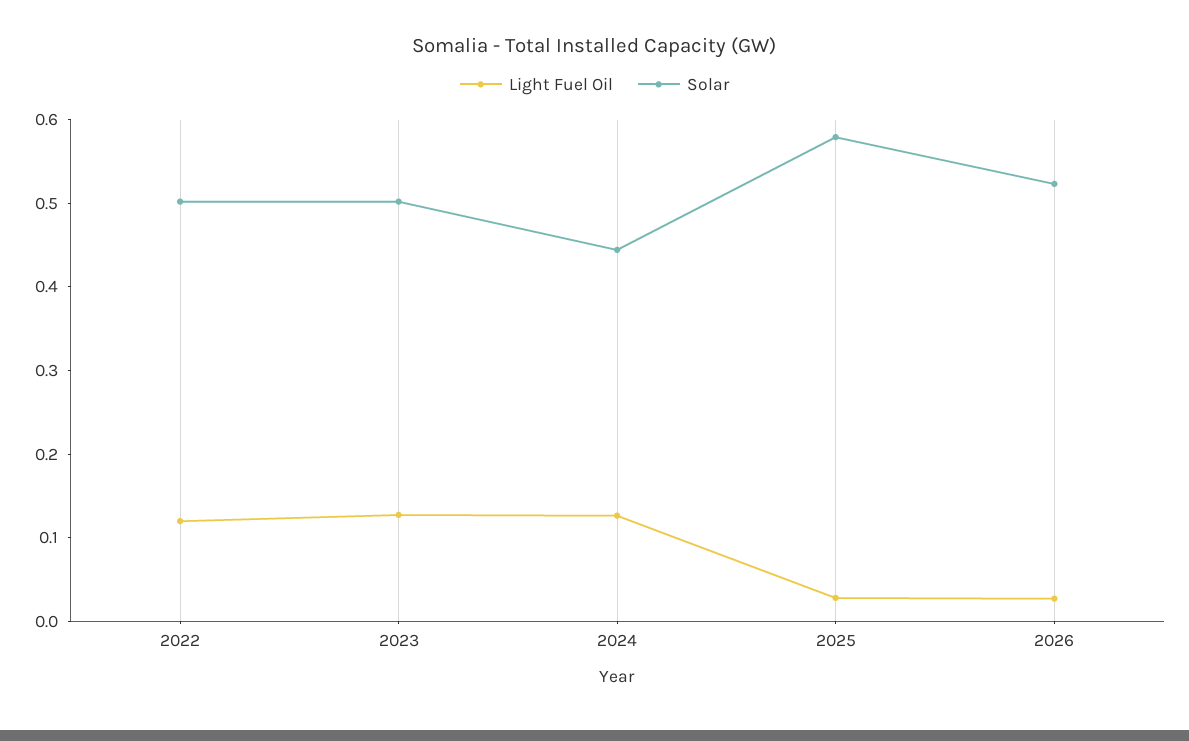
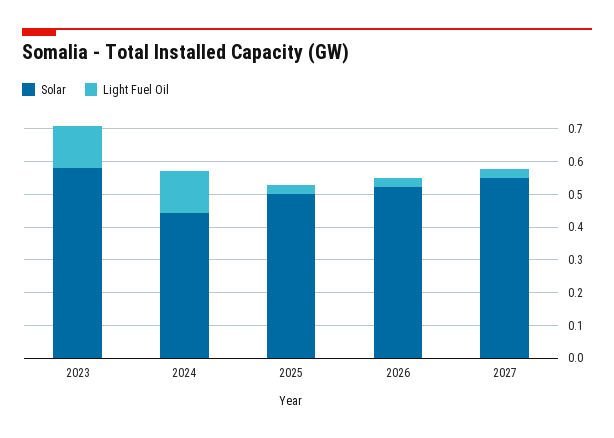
Light Fuel Oil, 2022: 0.12 -> none
Solar, 2022: 0.5 -> none
Solar, 2023: 0.5 -> 0.575
Solar, 2025: 0.58 -> 0.5
Solar, 2027: none -> 0.55
Light Fuel Oil, 2027: none -> 0.025

